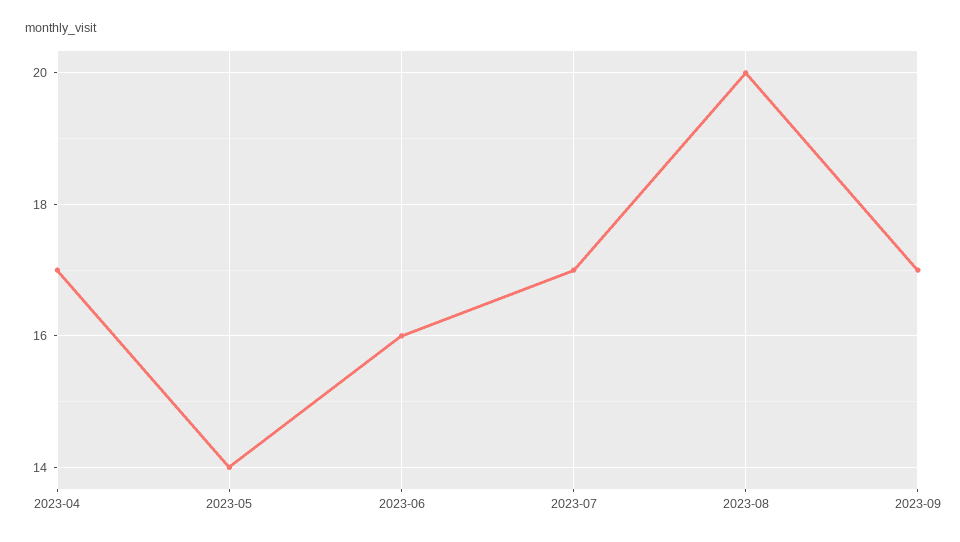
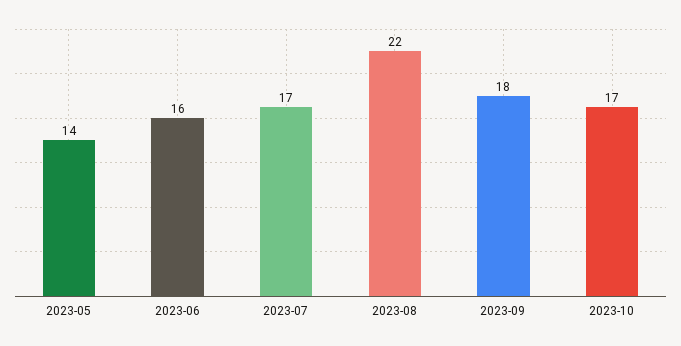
2023-04: 17 -> none
2023-08: 20 -> 22
2023-09: 17 -> 18
2023-10: none -> 17

